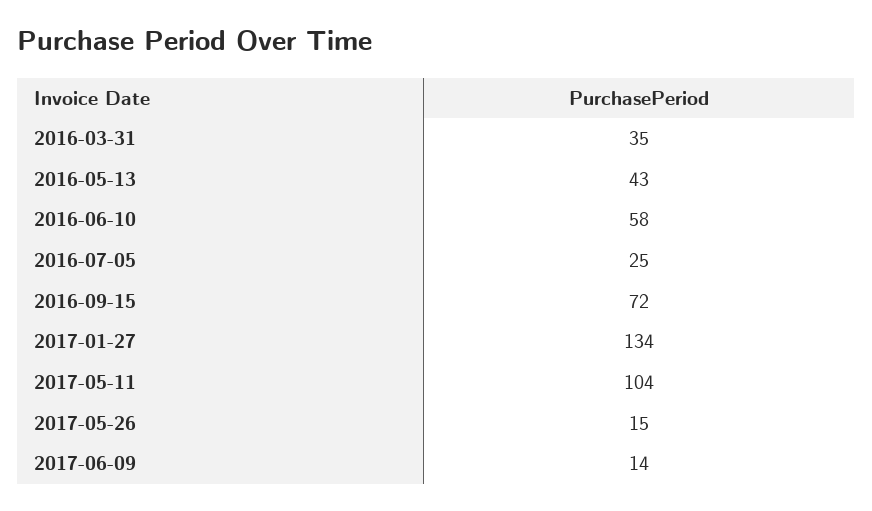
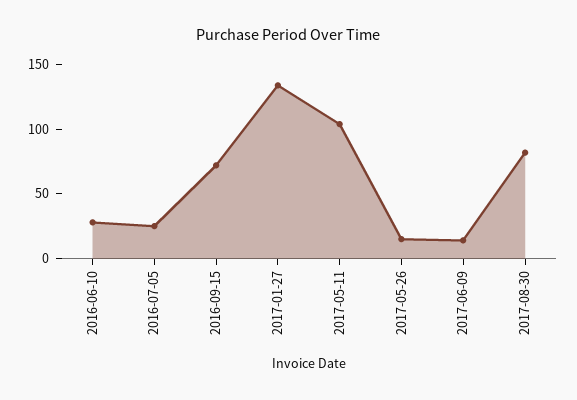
2016-03-31: 35 -> none
2016-05-13: 43 -> none
2016-06-10: 58 -> 30
2017-08-30: none -> 80

